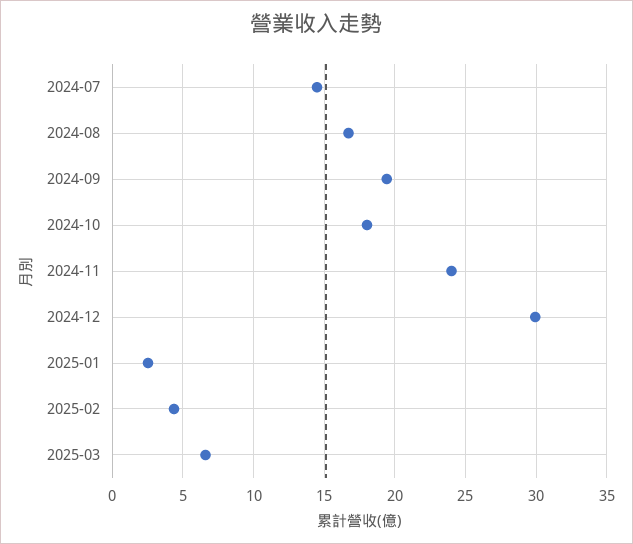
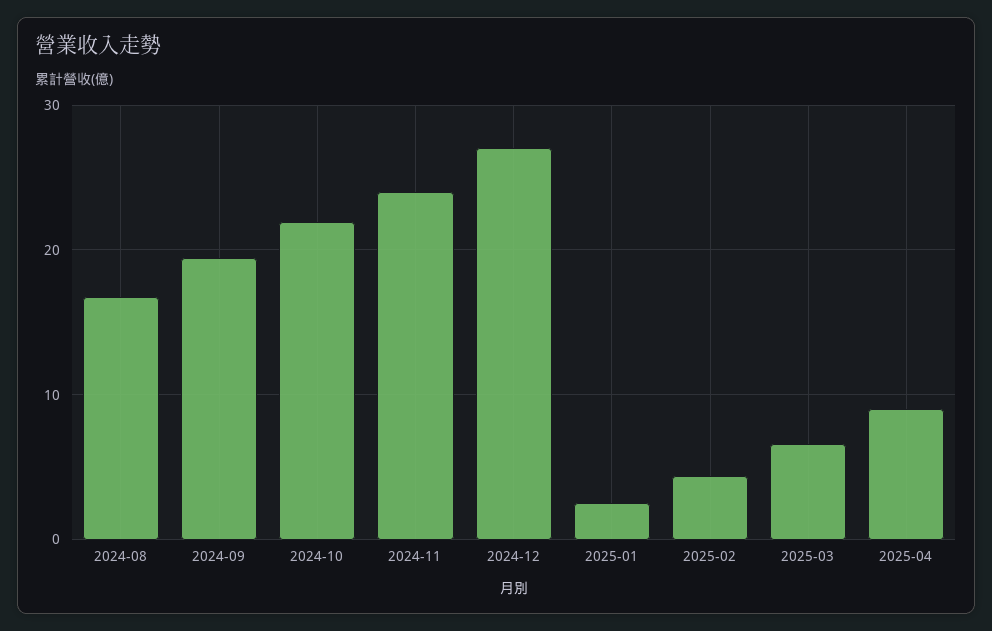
2024-07: 14.5 -> none
2024-10: 18 -> 22
2024-12: 30 -> 27
2025-04: none -> 9

